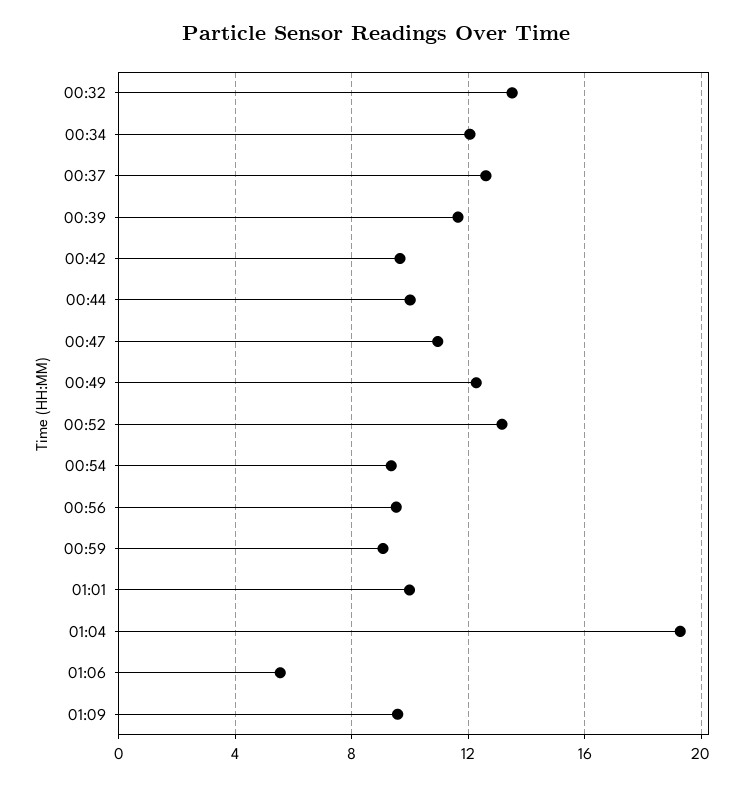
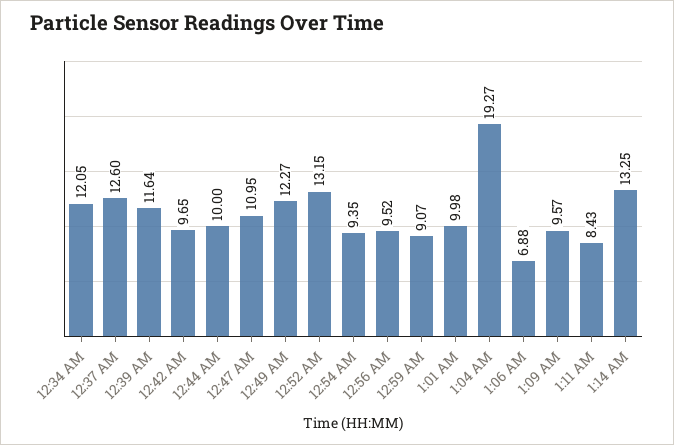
00:32: 13.5 -> none
01:06: 5.5 -> 6.88
1:11 AM: none -> 8.43
1:14 AM: none -> 13.25

